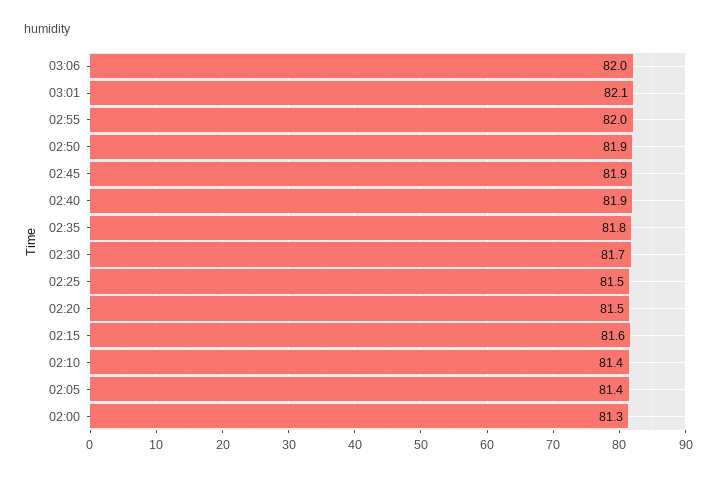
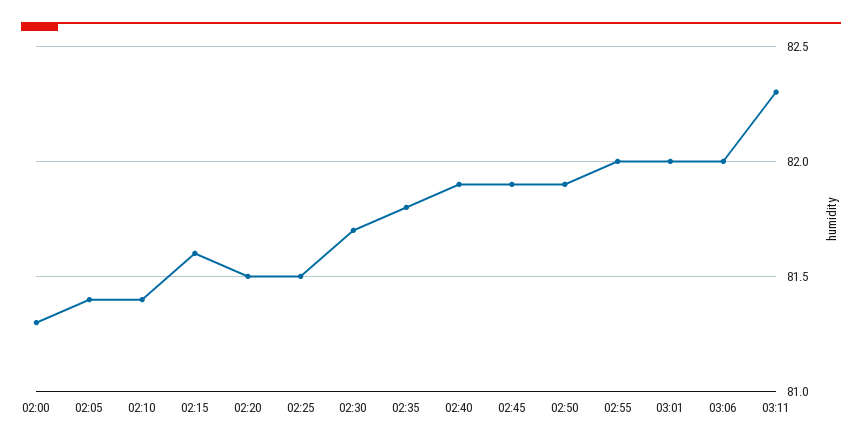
03:01: 82.1 -> 82
03:11: none -> 82.3

